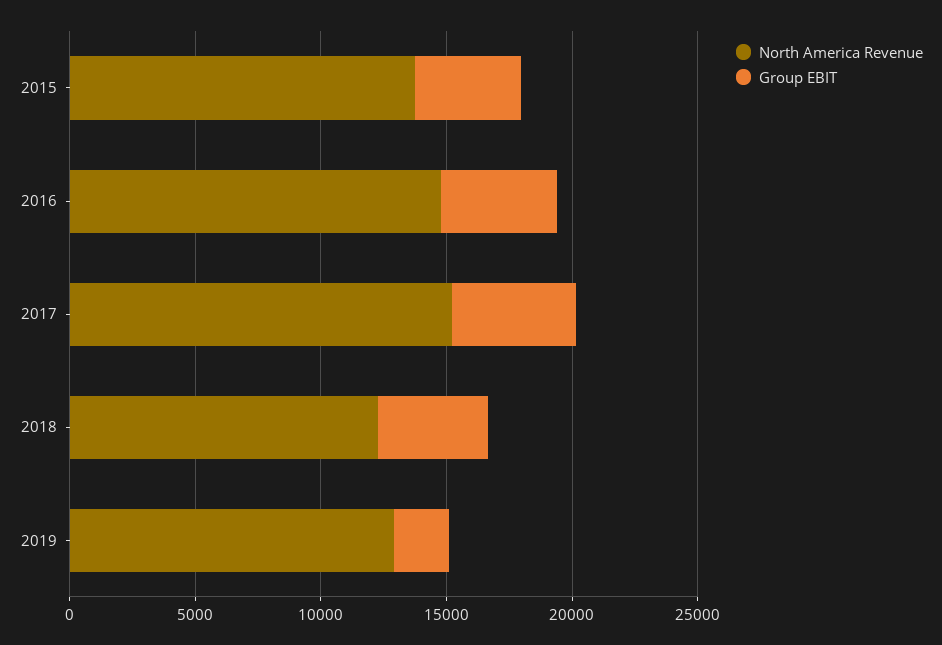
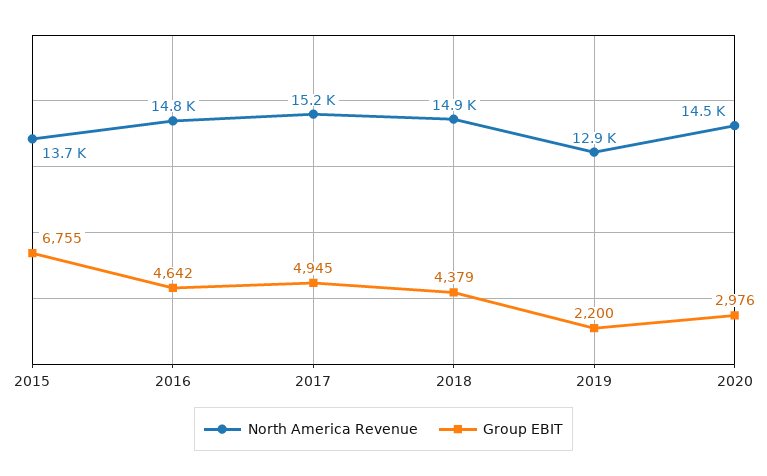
Group EBIT, 2015: 4000 -> 6755
North America Revenue, 2018: 12000 -> 14900
North America Revenue, 2020: none -> 14500
Group EBIT, 2020: none -> 2976

